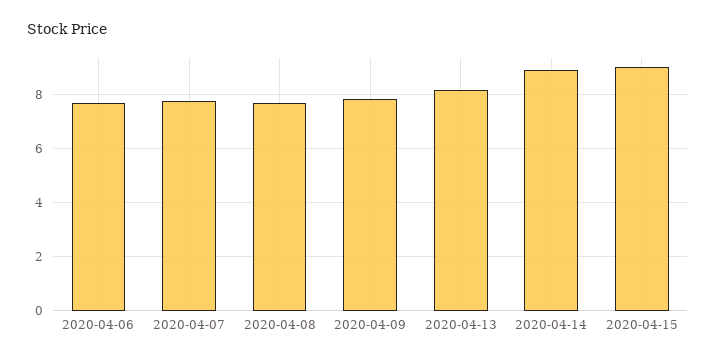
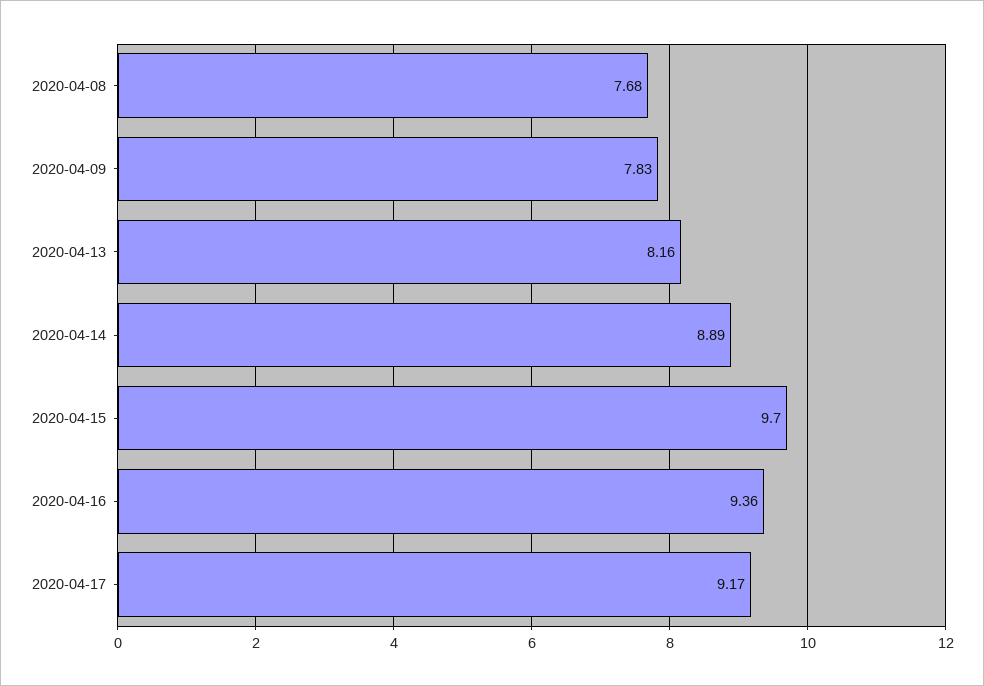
2020-04-06: 7.75 -> none
2020-04-07: 7.75 -> none
2020-04-15: 9 -> 9.7
2020-04-16: none -> 9.36
2020-04-17: none -> 9.17

